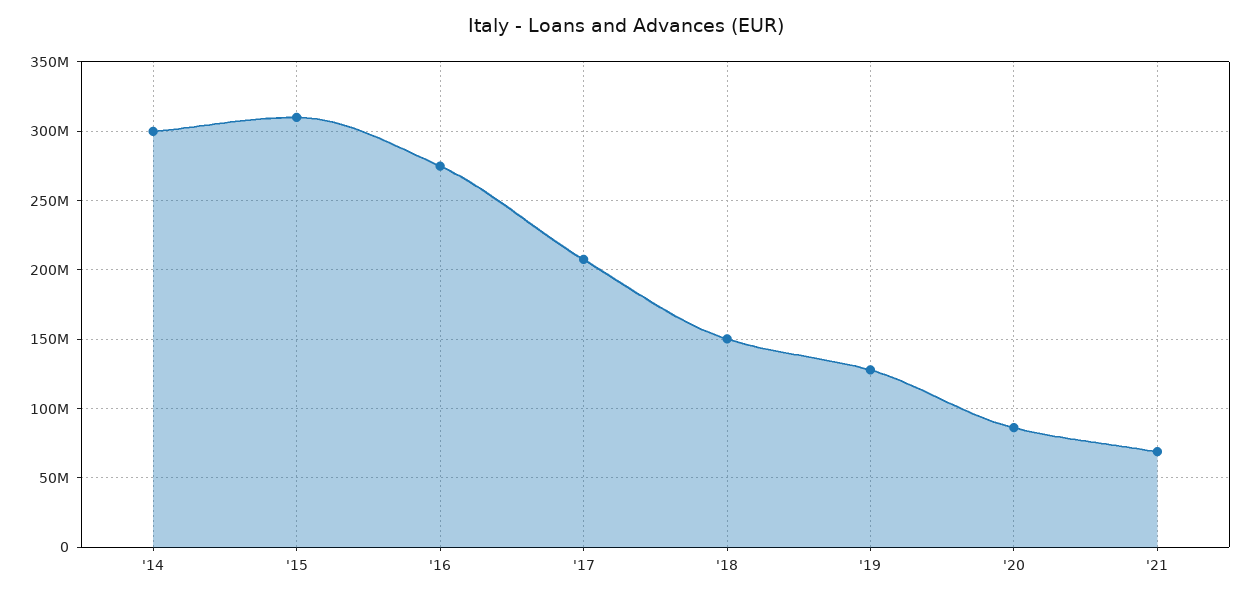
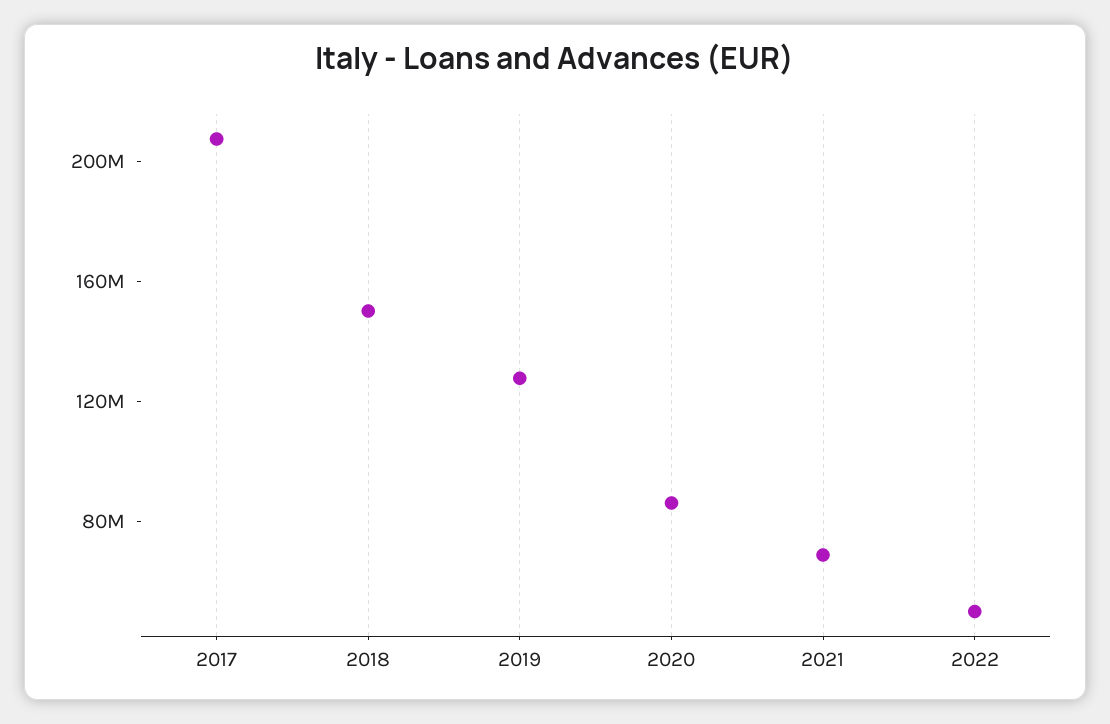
'14: 300000000 -> none
'15: 310000000 -> none
'16: 275000000 -> none
2022: none -> 50000000

